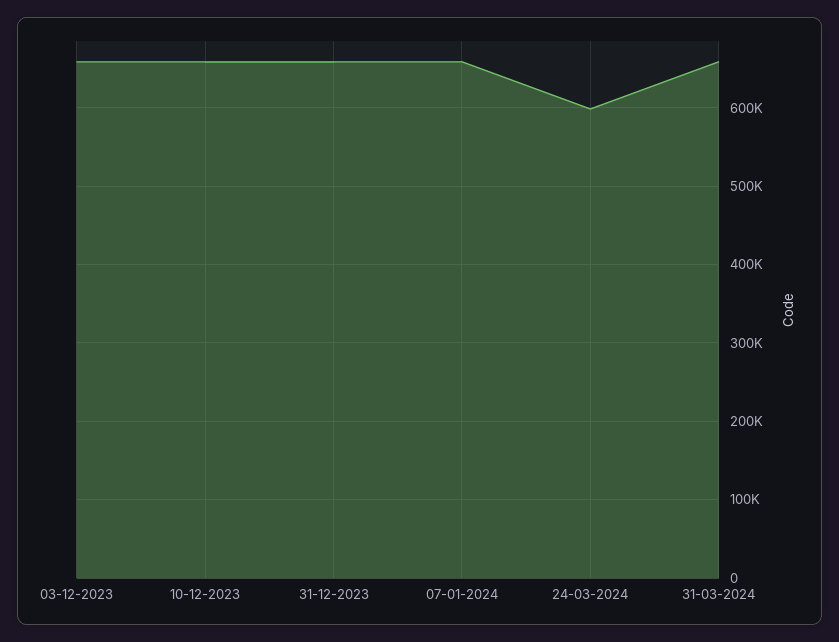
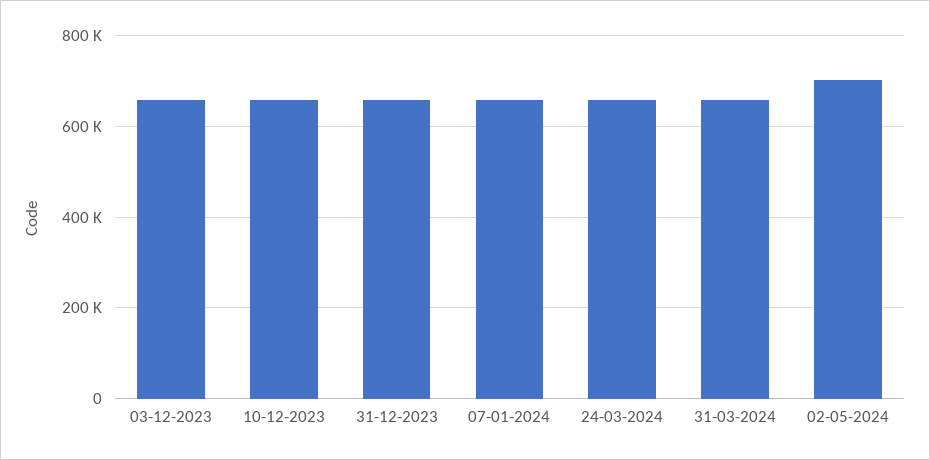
24-03-2024: 600000 -> 660000
02-05-2024: none -> 700000

